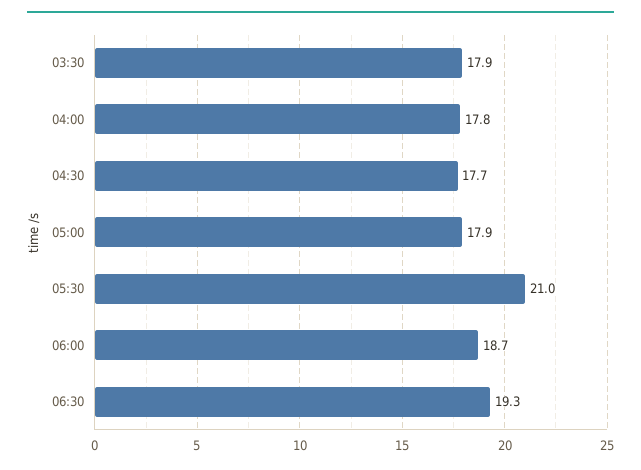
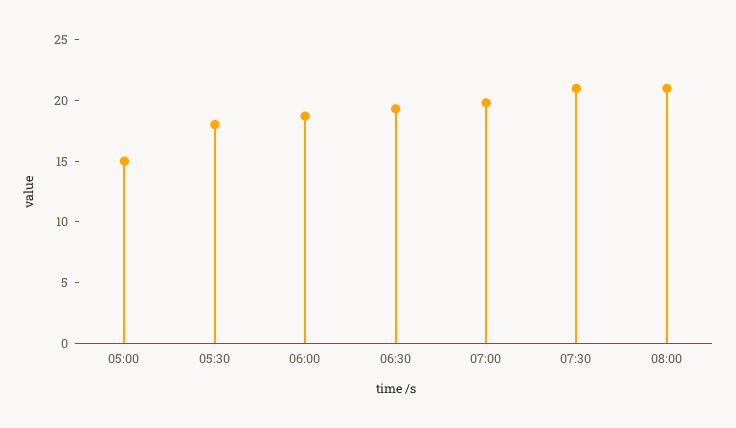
03:30: 17.9 -> none
04:00: 17.8 -> none
04:30: 17.7 -> none
05:00: 17.9 -> 15
05:30: 21 -> 18
07:00: none -> 20
07:30: none -> 21
08:00: none -> 21

